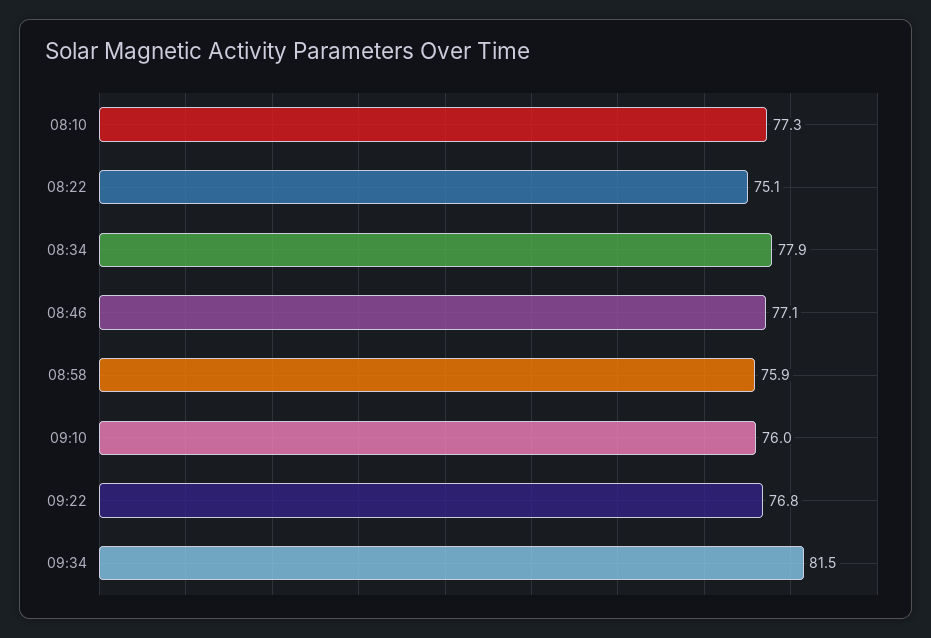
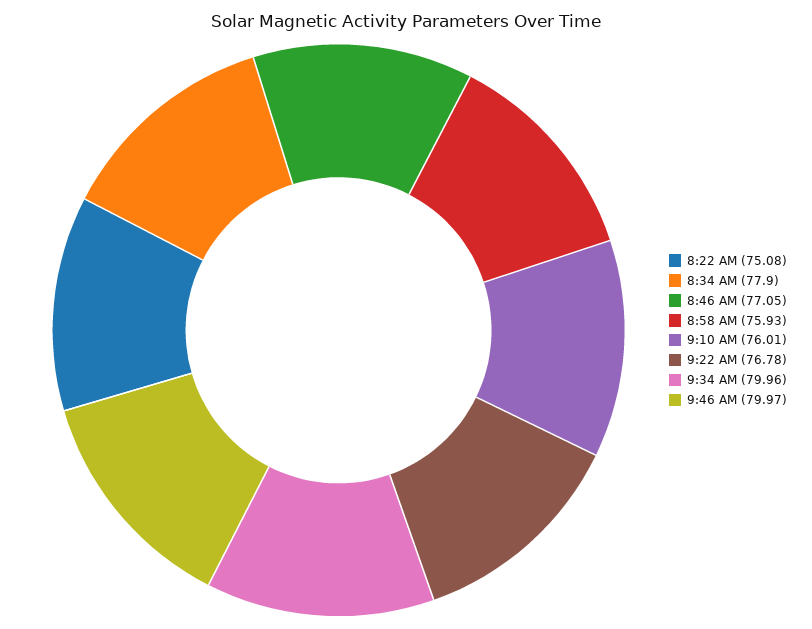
08:10: 77.3 -> none
09:34: 81.5 -> 79.96
9:46 AM: none -> 79.97

